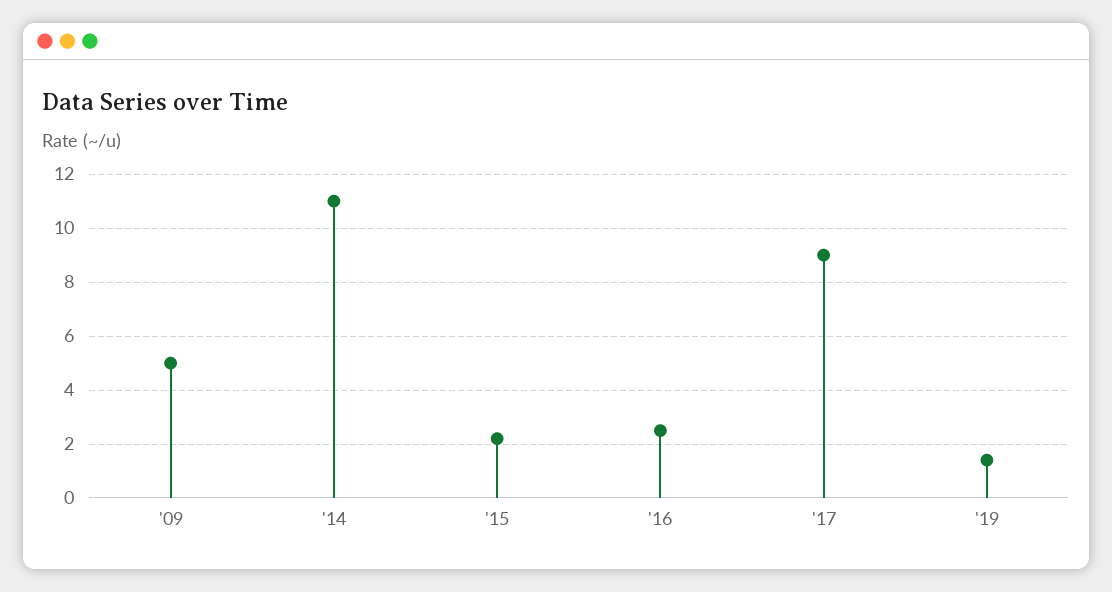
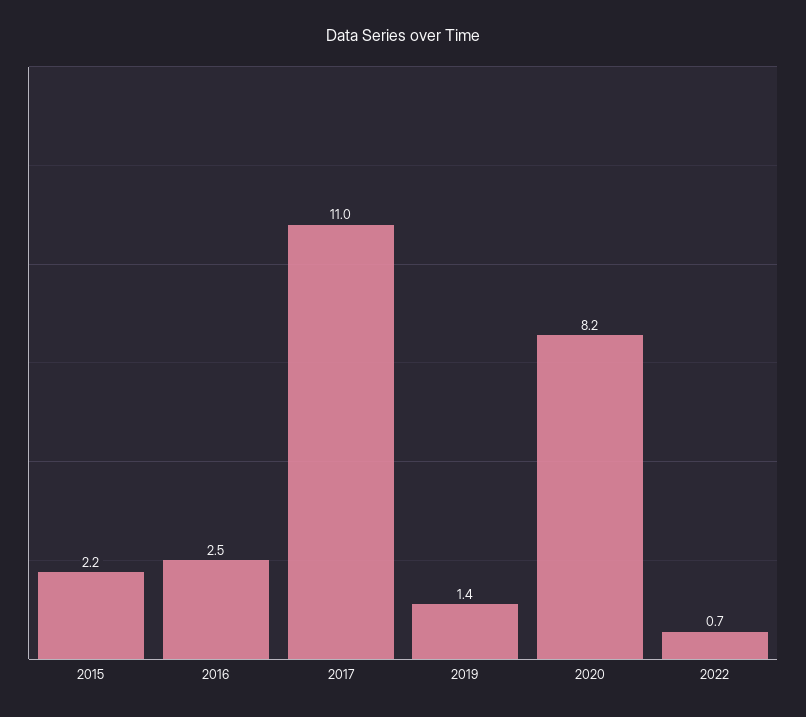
'09: 5 -> none
'14: 11 -> none
'17: 9 -> 11
2020: none -> 8.2
2022: none -> 0.7

